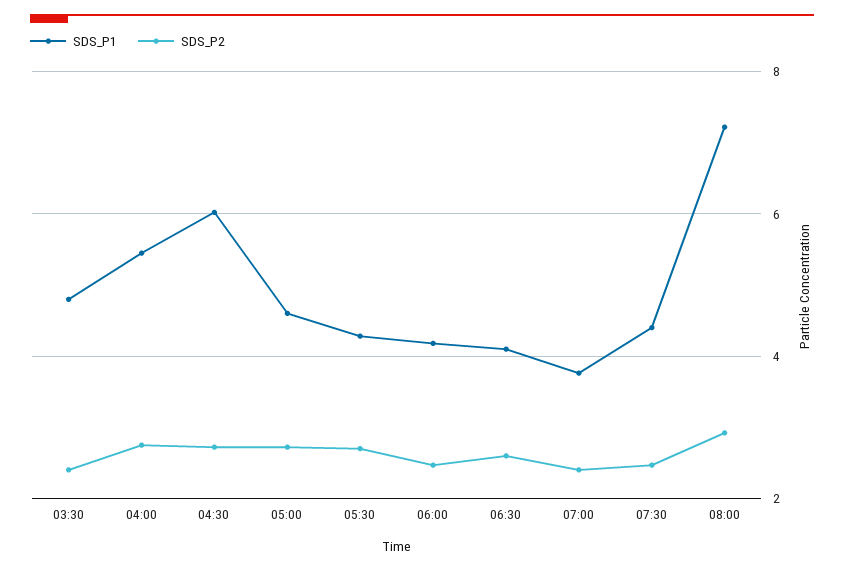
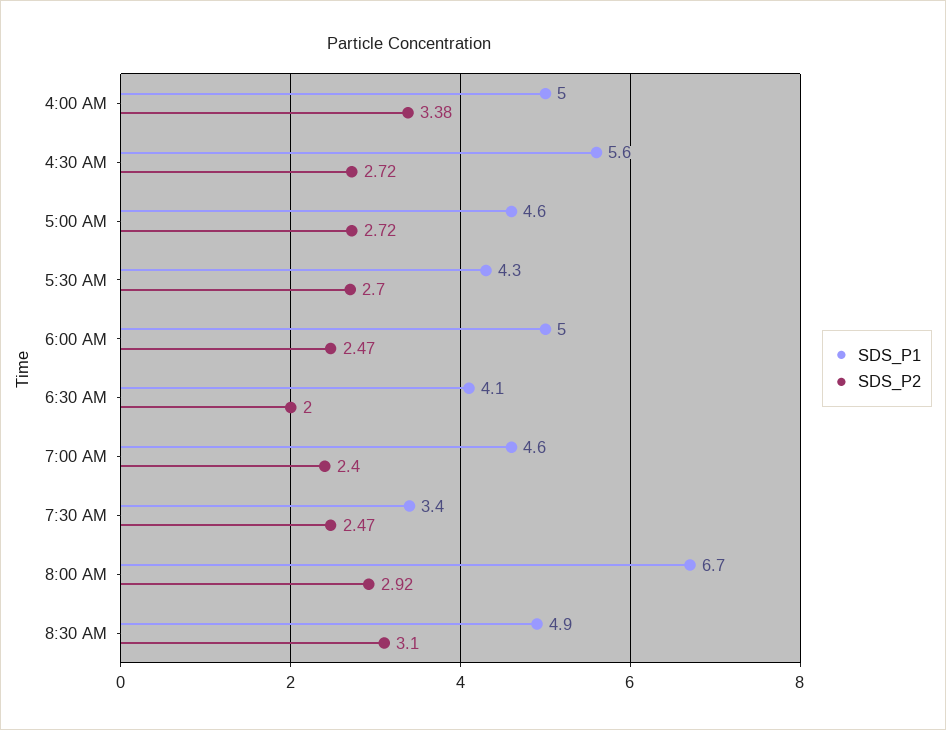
SDS_P1, 03:30: 4.8 -> none
SDS_P2, 03:30: 2.4 -> none
SDS_P1, 04:00: 5.4 -> 5
SDS_P2, 04:00: 2.8 -> 3.38
SDS_P1, 04:30: 6 -> 5.6
SDS_P1, 06:00: 4.2 -> 5
SDS_P2, 06:30: 2.6 -> 2
SDS_P1, 07:00: 3.8 -> 4.6
SDS_P1, 07:30: 4.4 -> 3.4
SDS_P1, 08:00: 7.2 -> 6.7
SDS_P1, 8:30 AM: none -> 4.9
SDS_P2, 8:30 AM: none -> 3.1

